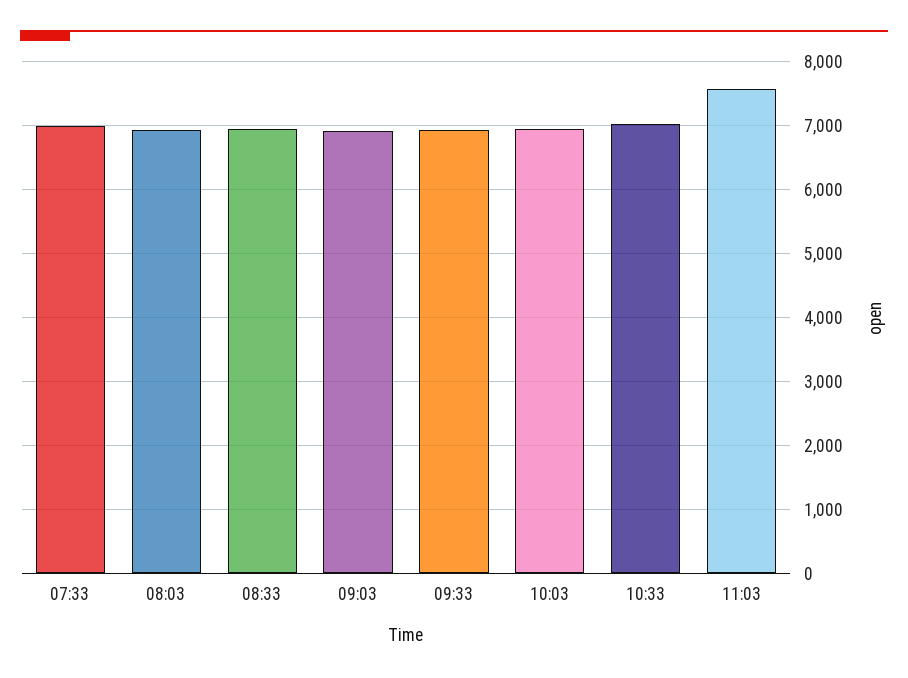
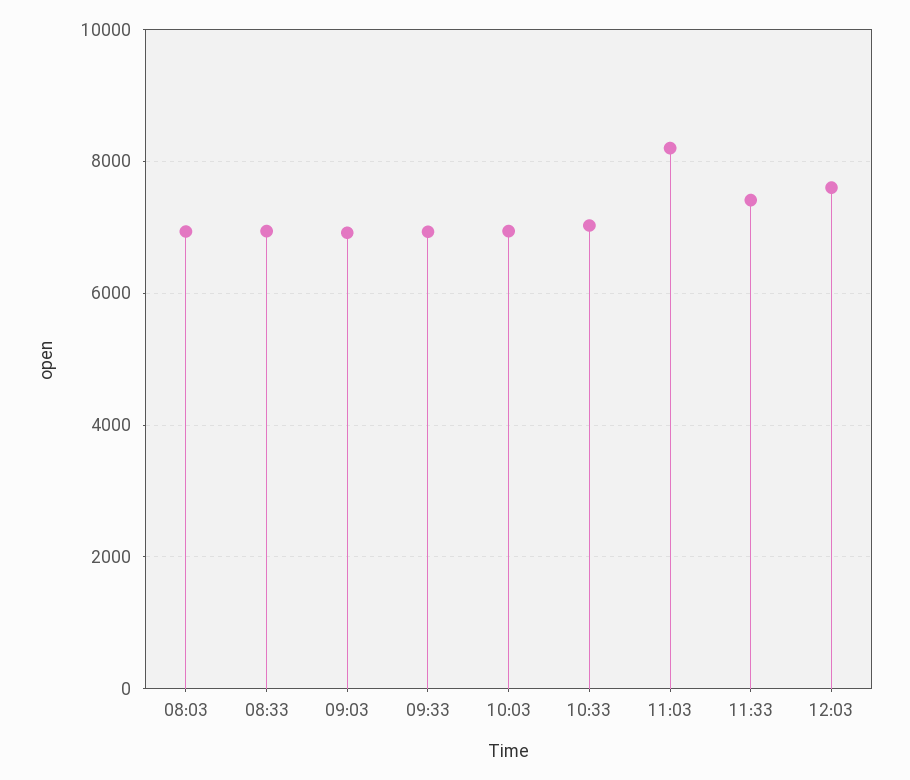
07:33: 7000 -> none
11:03: 7600 -> 8200
11:33: none -> 7400
12:03: none -> 7600

